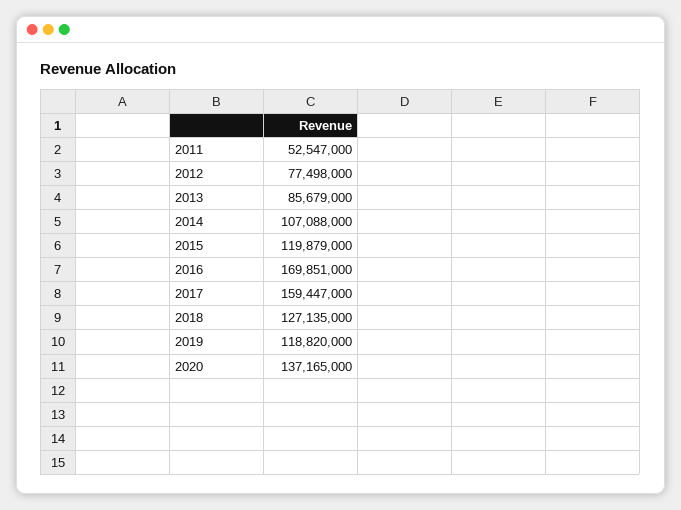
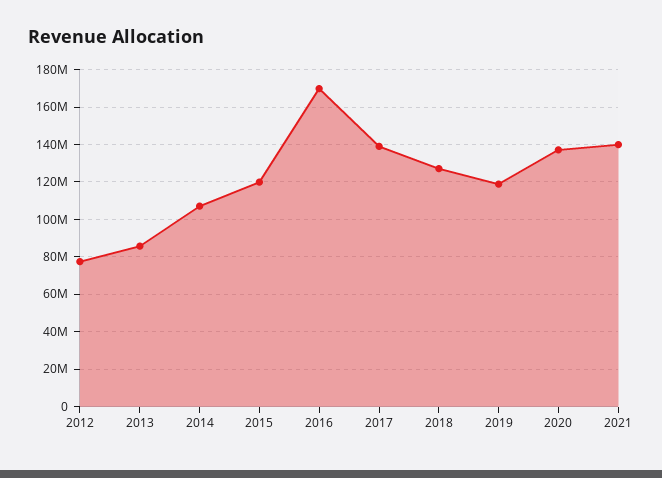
2011: 52547000 -> none
2017: 159447000 -> 140000000
2021: none -> 140000000

